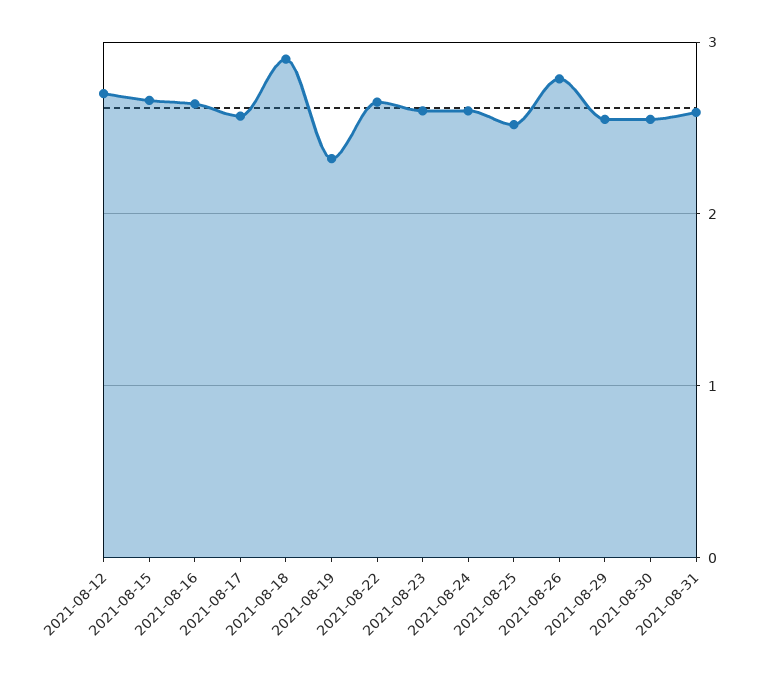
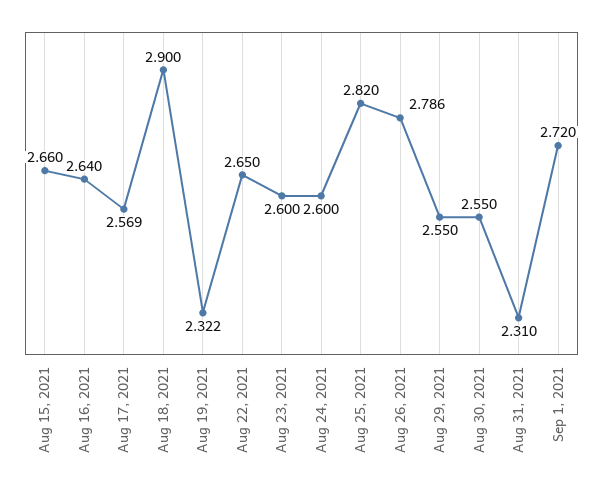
2021-08-12: 2.7 -> none
2021-08-25: 2.5 -> 2.82
2021-08-31: 2.6 -> 2.31
Sep 1, 2021: none -> 2.72

